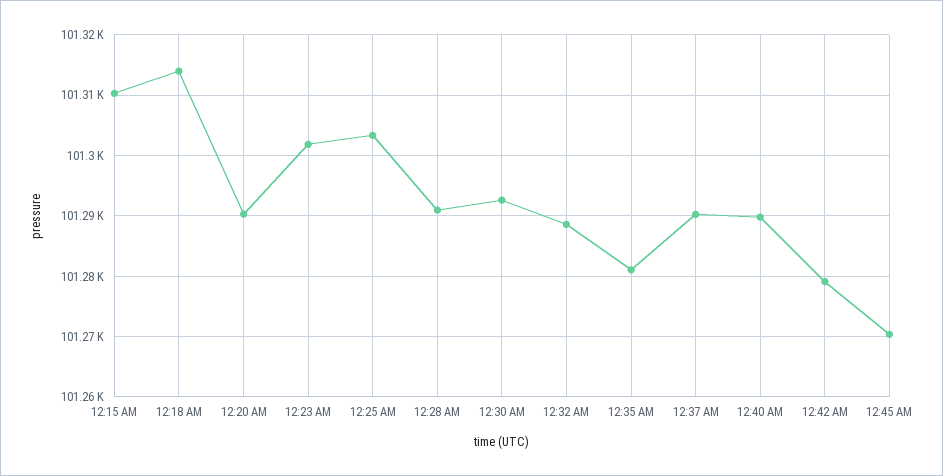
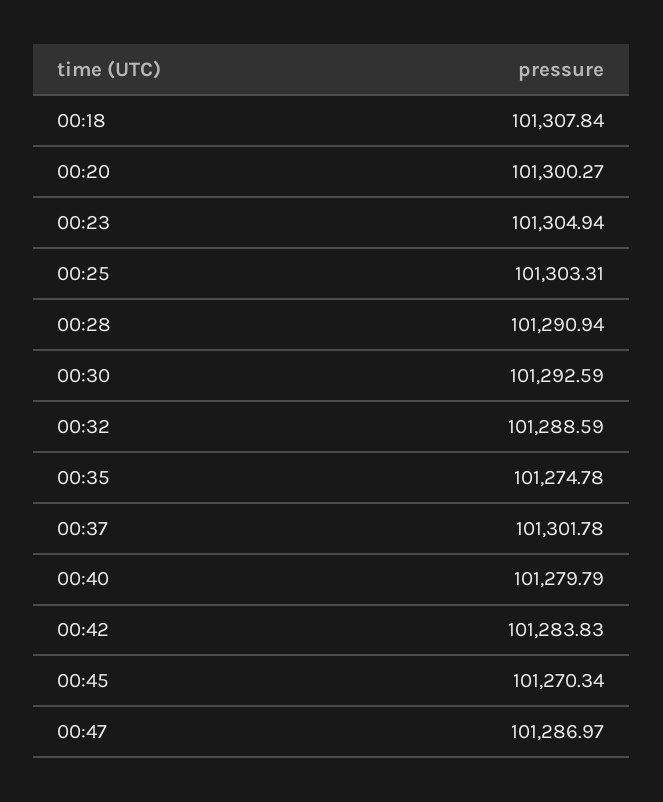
12:15 AM: 101310 -> none
12:18 AM: 101314 -> 101307.84
12:20 AM: 101290 -> 101300.27
12:23 AM: 101302 -> 101304.94
12:35 AM: 101281 -> 101274.78
12:37 AM: 101290 -> 101301.78
12:40 AM: 101290 -> 101279.79
12:42 AM: 101279 -> 101283.83
00:47: none -> 101286.97

